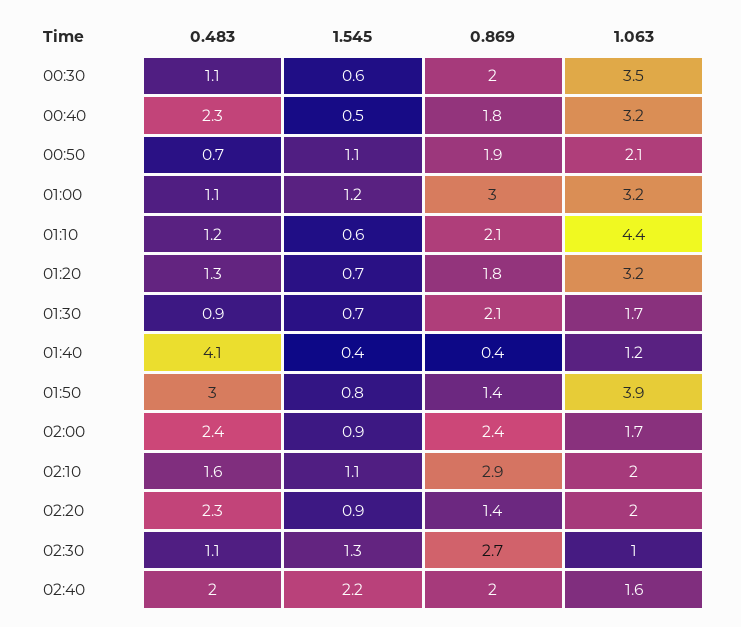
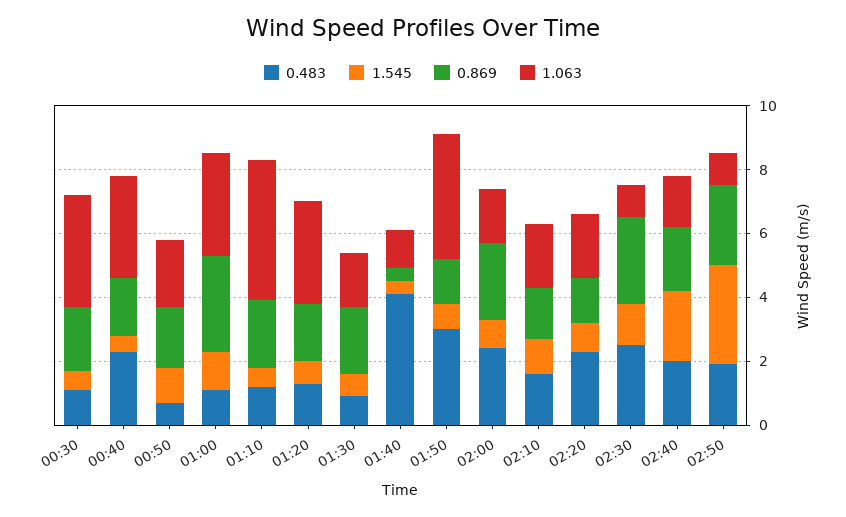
0.869, 02:10: 2.9 -> 1.5
0.483, 02:30: 1.1 -> 2.5
0.483, 02:50: none -> 2
1.545, 02:50: none -> 3
0.869, 02:50: none -> 2.5
1.063, 02:50: none -> 1

